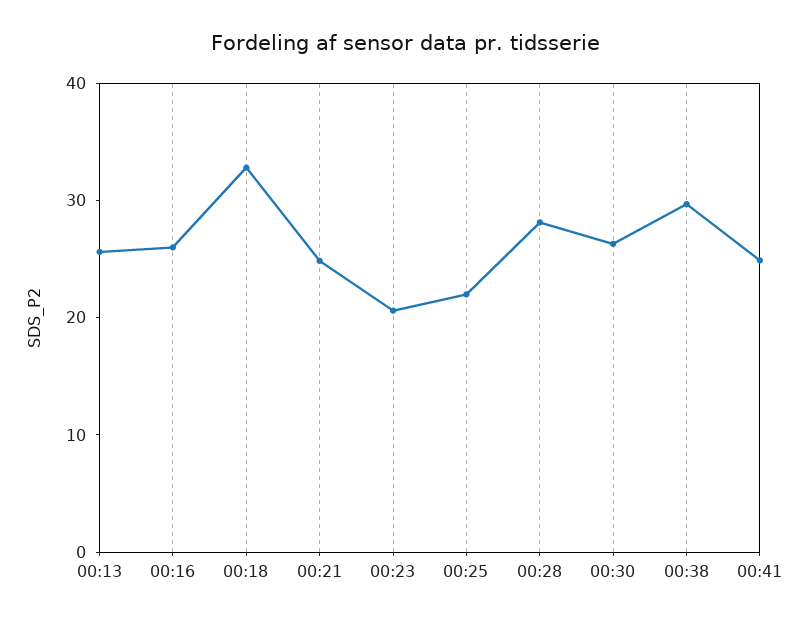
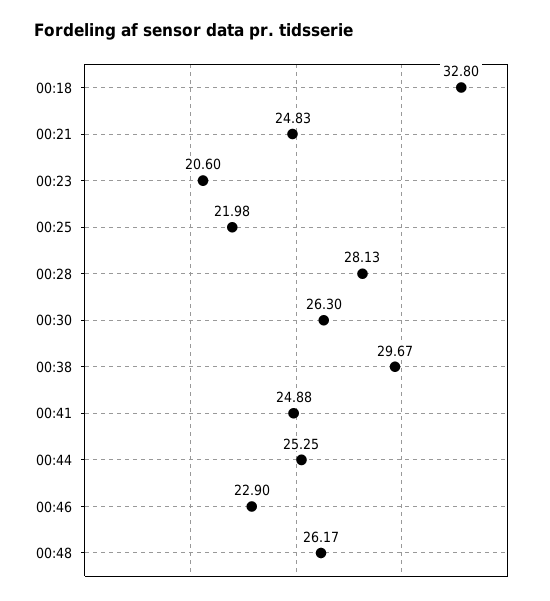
00:13: 26 -> none
00:16: 26 -> none
00:44: none -> 25.25
00:46: none -> 22.9
00:48: none -> 26.17

